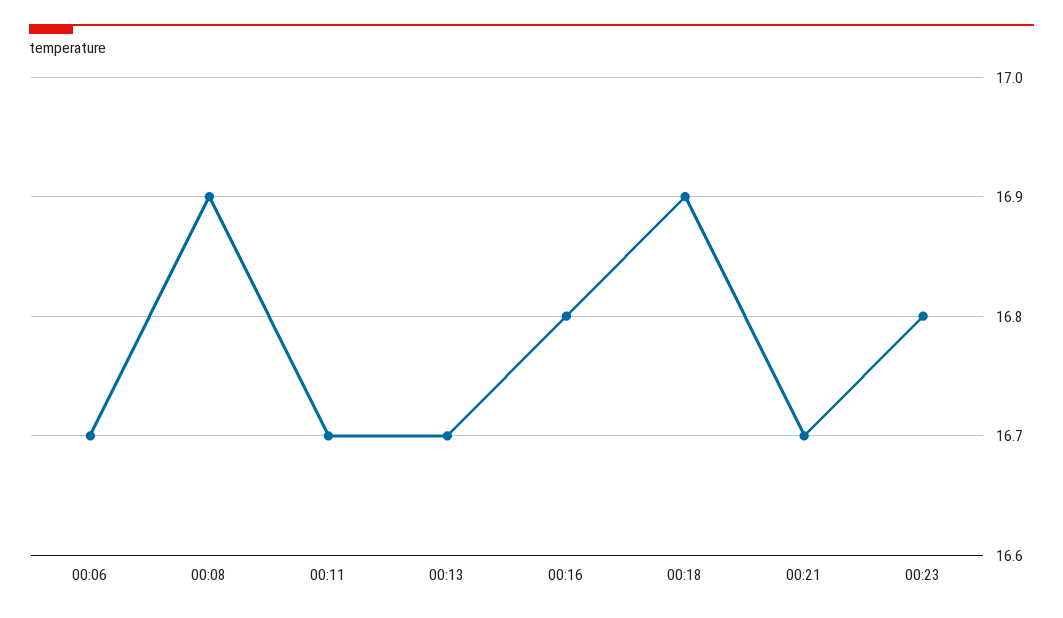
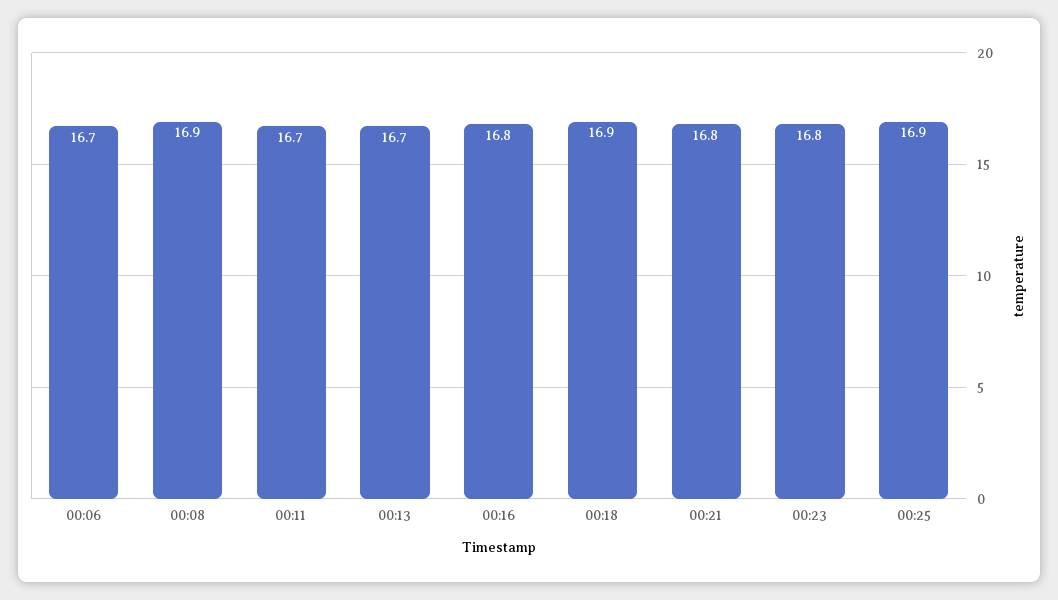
00:21: 16.7 -> 16.8
00:25: none -> 16.9

